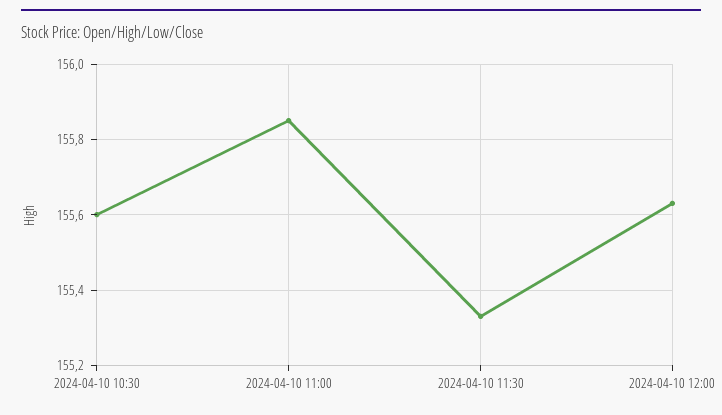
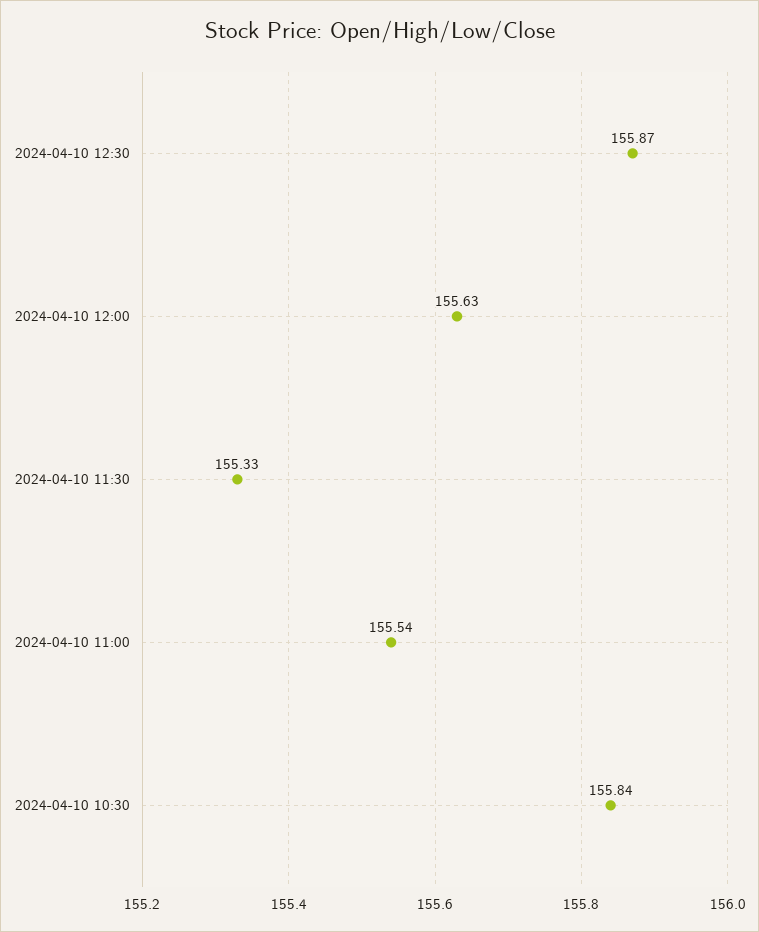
2024-04-10 10:30: 155.6 -> 155.84
2024-04-10 11:00: 155.85 -> 155.54
2024-04-10 12:30: none -> 155.87

